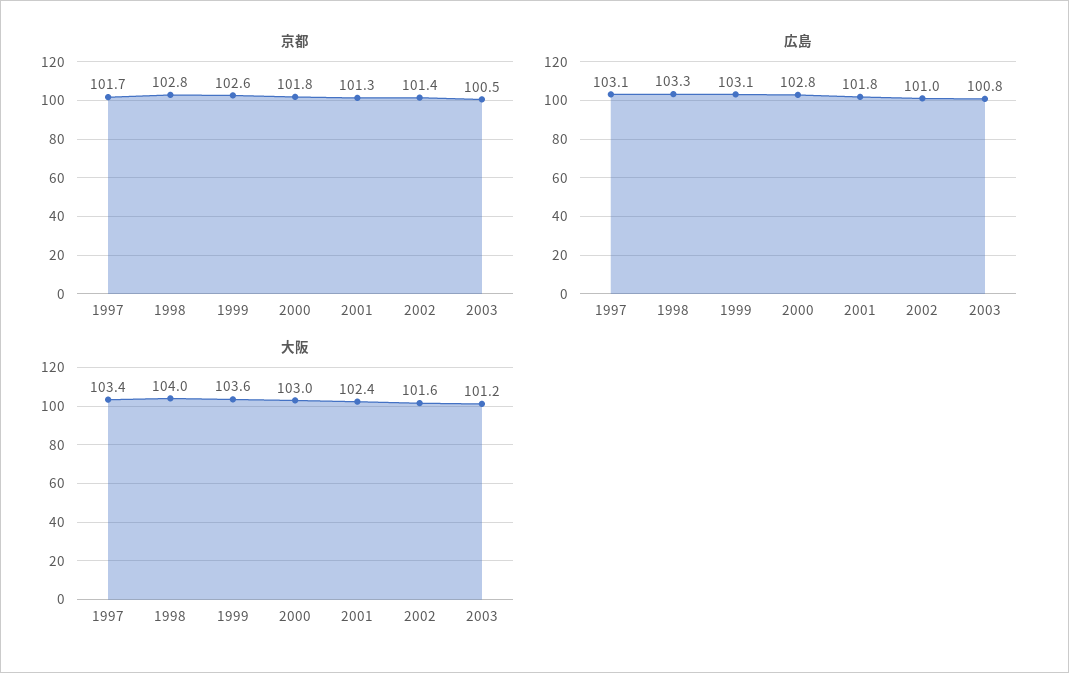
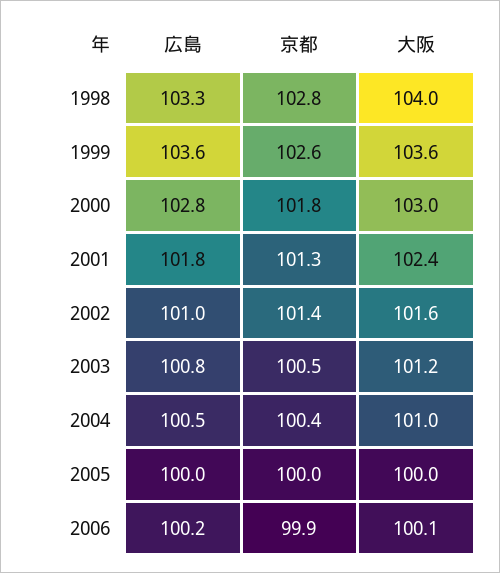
京都, 1997: 101.7 -> none
広島, 1997: 103.1 -> none
広島, 1999: 103.1 -> 103.6
大阪, 1997: 103.4 -> none
広島, 2004: none -> 100.5
京都, 2004: none -> 100.4
大阪, 2004: none -> 101
広島, 2005: none -> 100
京都, 2005: none -> 100
大阪, 2005: none -> 100
広島, 2006: none -> 100.2
京都, 2006: none -> 99.9
大阪, 2006: none -> 100.1

